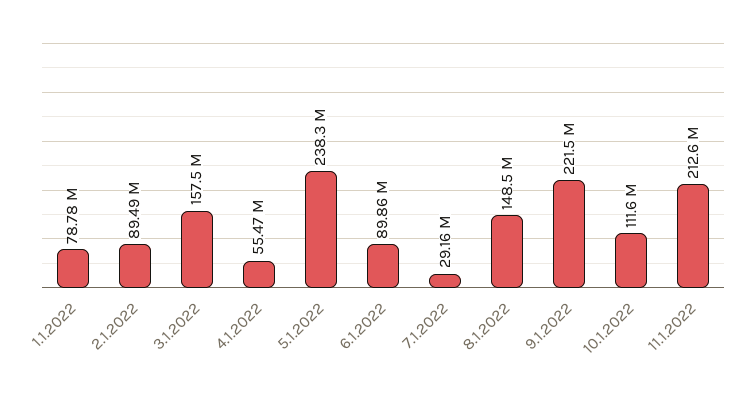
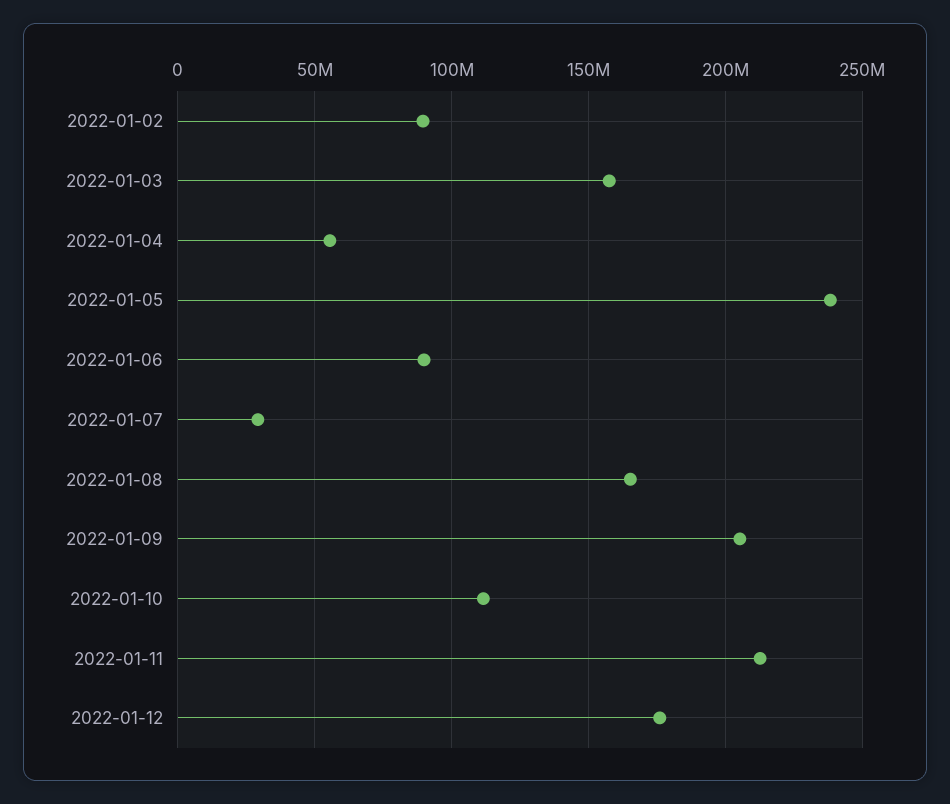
1.1.2022: 78780000 -> none
8.1.2022: 148500000 -> 165000000
9.1.2022: 221500000 -> 205000000
2022-01-12: none -> 175000000

